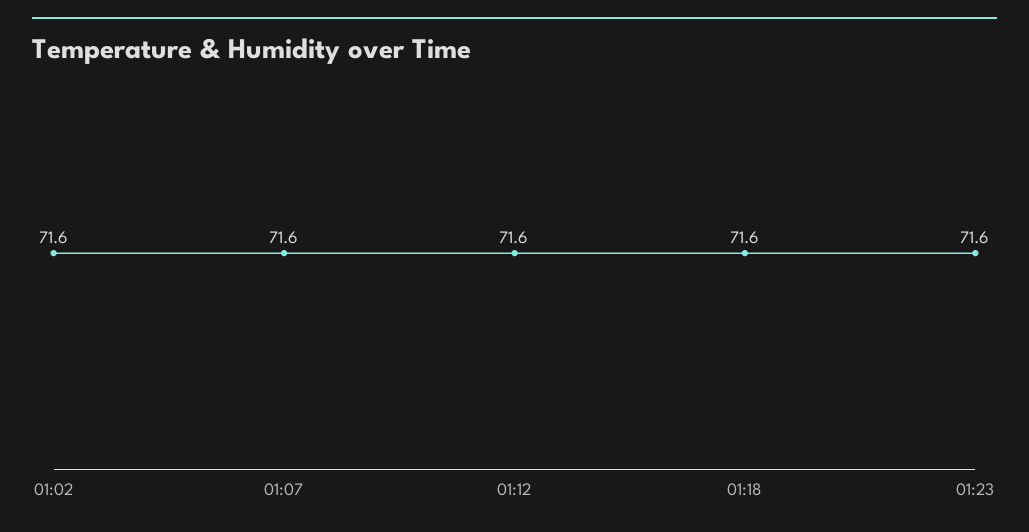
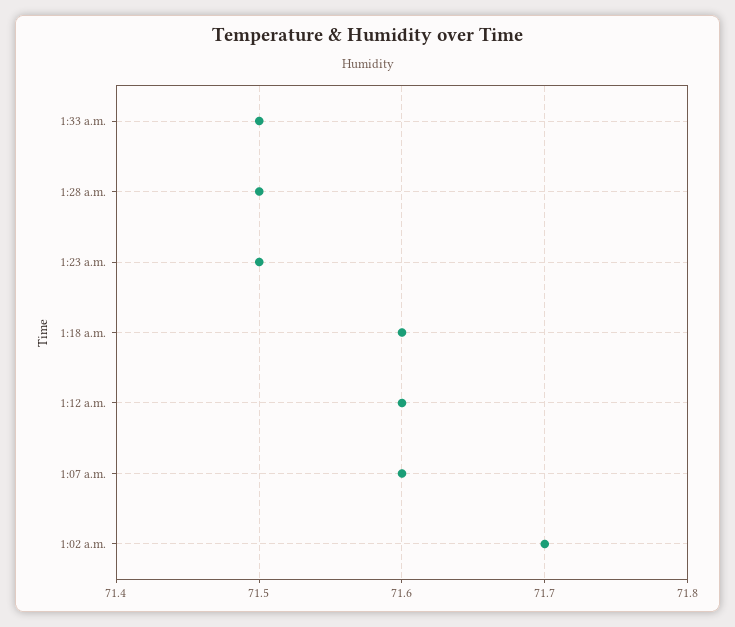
01:02: 71.6 -> 71.7
01:23: 71.6 -> 71.5
1:33 a.m.: none -> 71.5
1:28 a.m.: none -> 71.5

